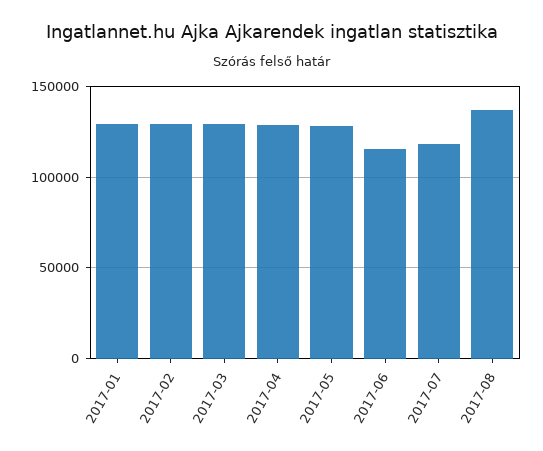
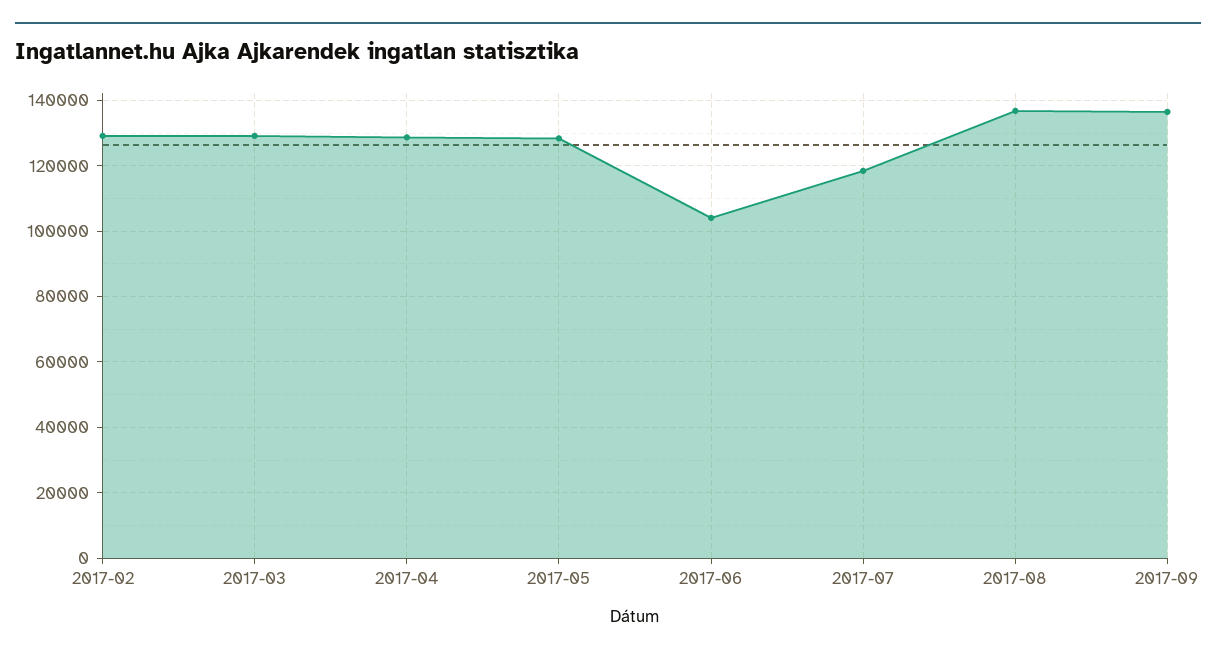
2017-01: 130000 -> none
2017-06: 115000 -> 104000
2017-09: none -> 136000

